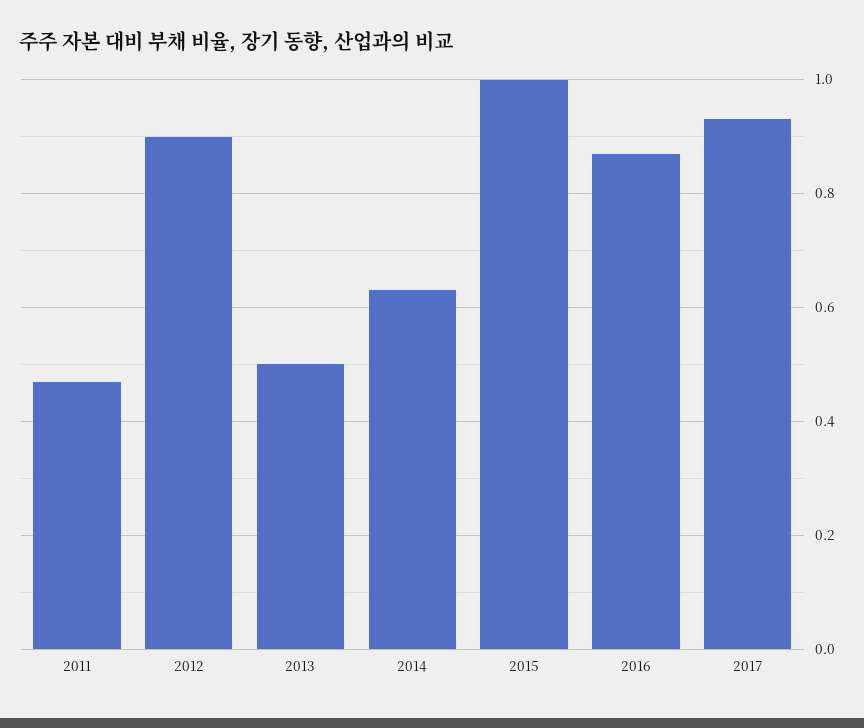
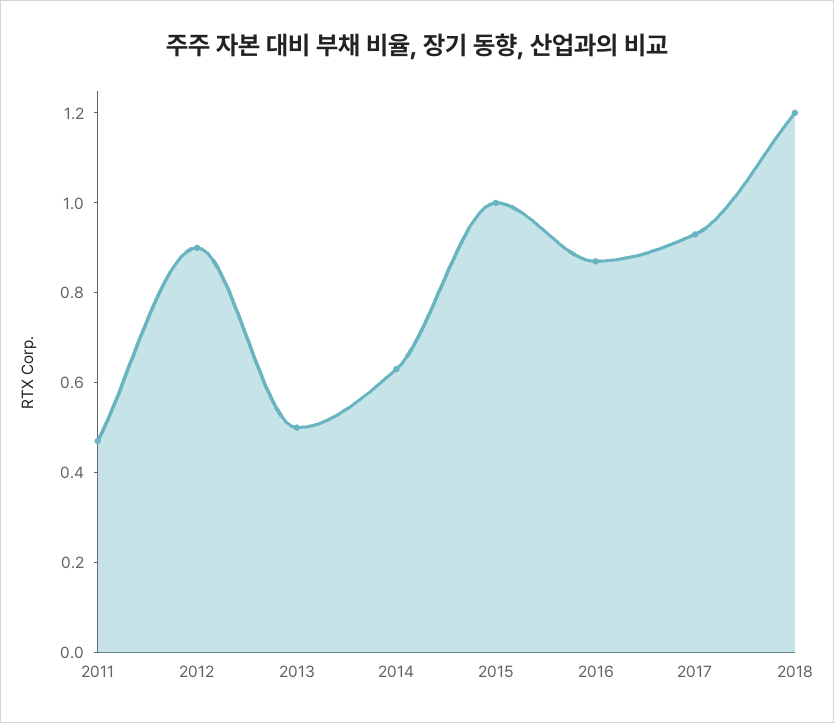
2018: none -> 1.2

